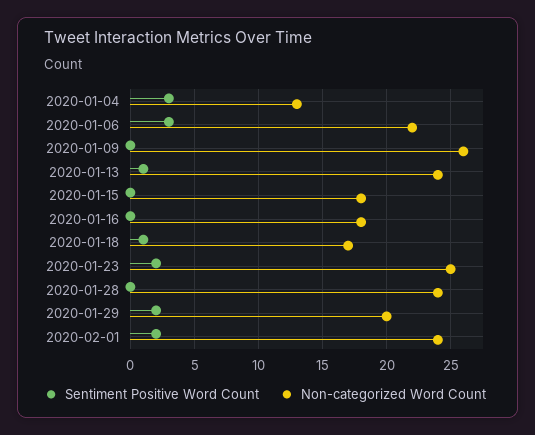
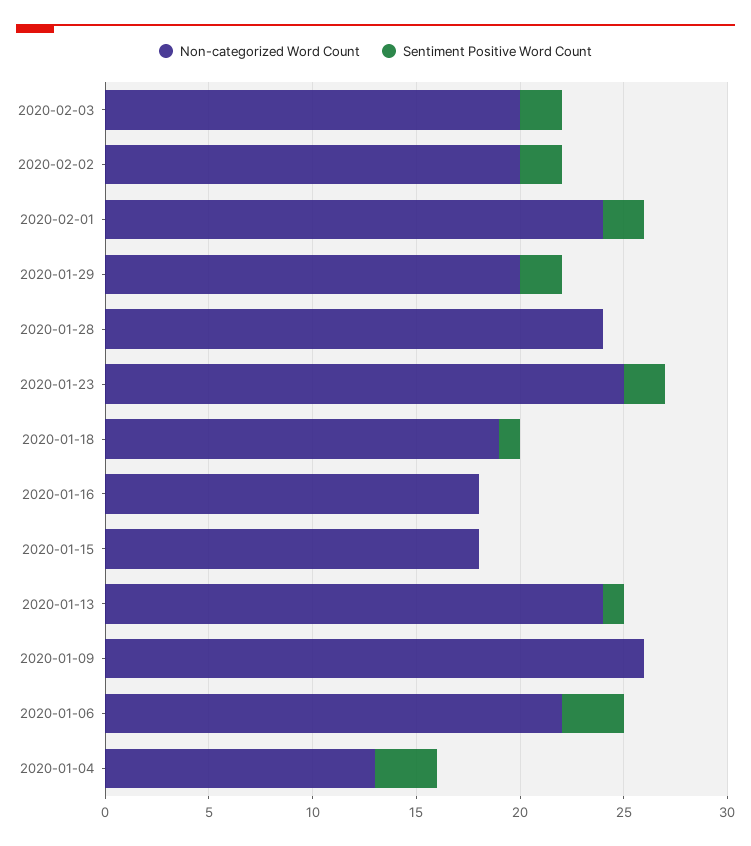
Non-categorized Word Count, 2020-01-18: 17 -> 19
Non-categorized Word Count, 2020-02-03: none -> 20
Sentiment Positive Word Count, 2020-02-03: none -> 2
Non-categorized Word Count, 2020-02-02: none -> 20
Sentiment Positive Word Count, 2020-02-02: none -> 2

